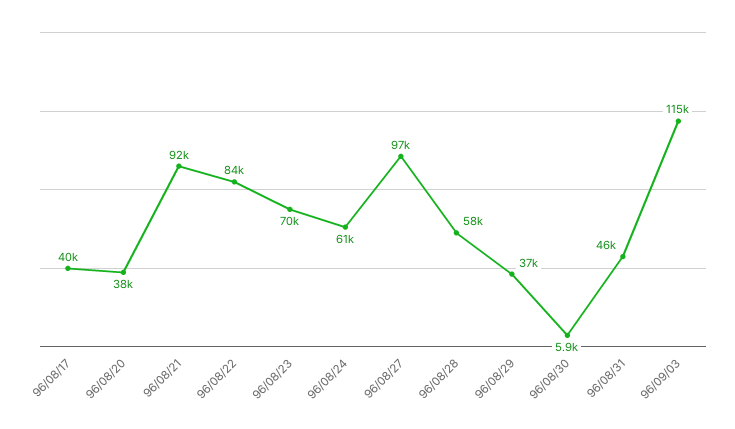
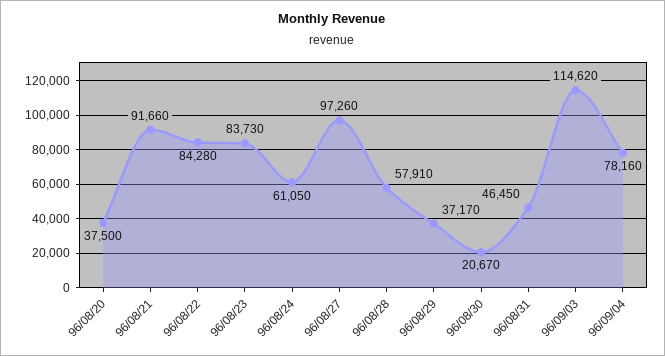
96/08/17: 40000 -> none
96/08/23: 70000 -> 83730
96/08/30: 5900 -> 20670
96/09/04: none -> 78160

